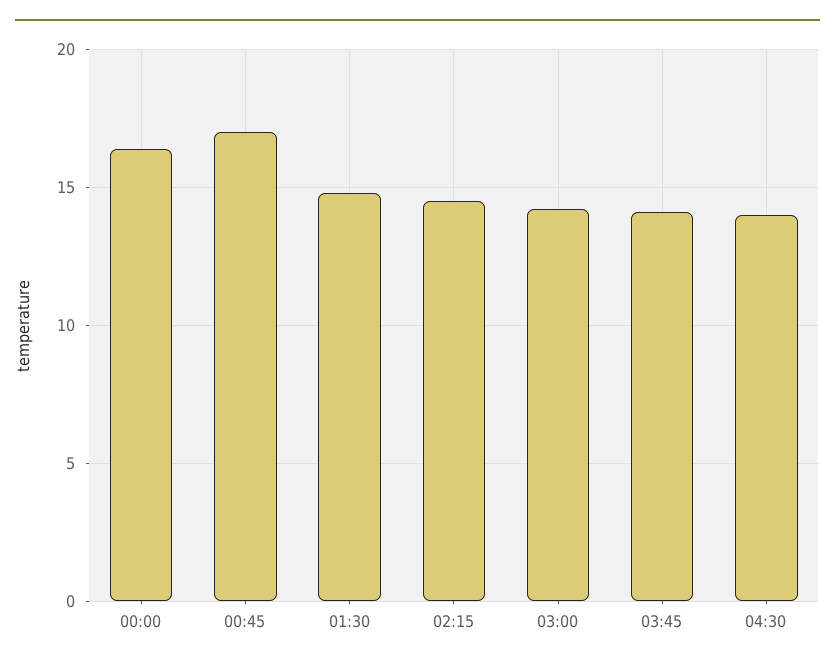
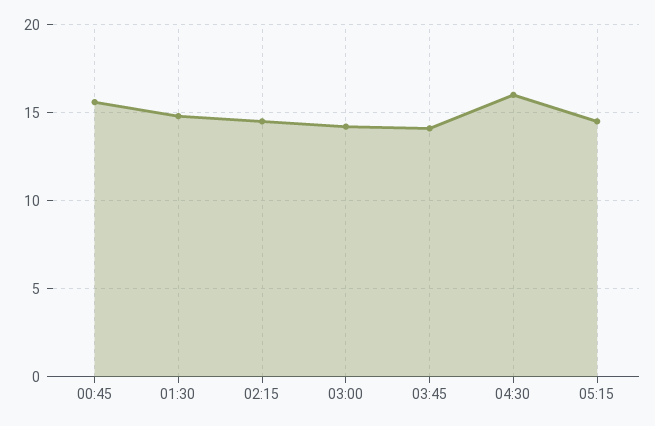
00:00: 16.5 -> none
00:45: 17 -> 15.5
04:30: 14 -> 16
05:15: none -> 14.5

